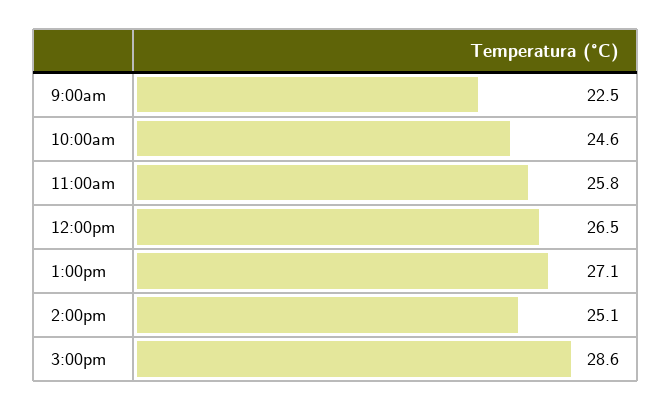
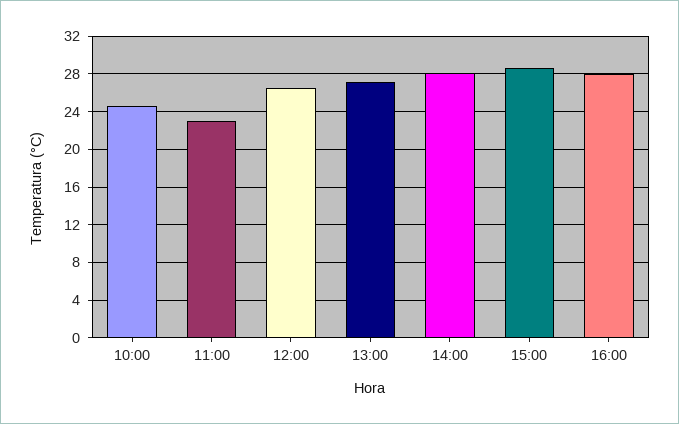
9:00am: 22.5 -> none
11:00am: 25.8 -> 23
2:00pm: 25.1 -> 28
16:00: none -> 28

